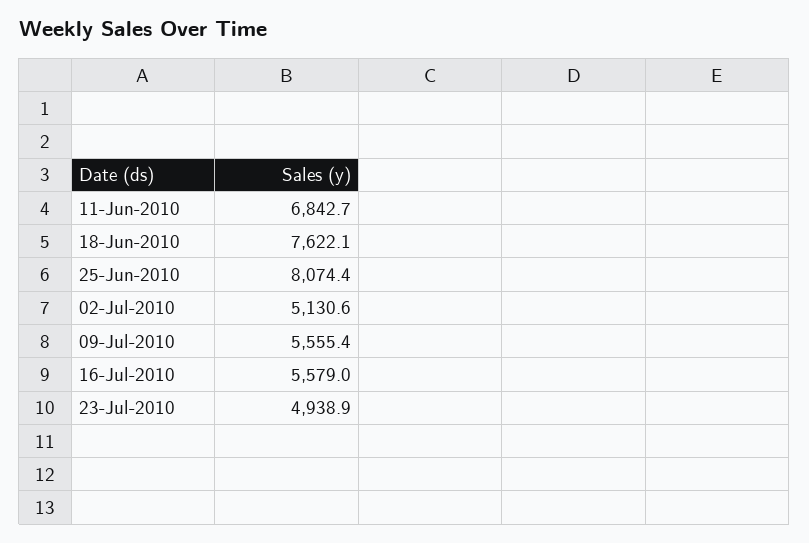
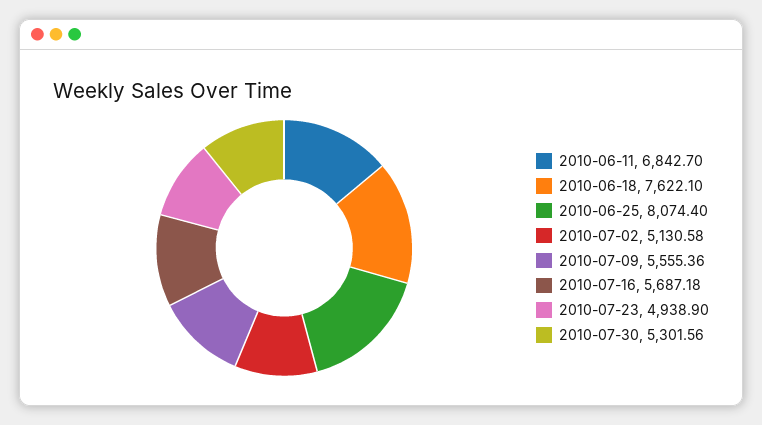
16-Jul-2010: 5579 -> 5687.18
2010-07-30: none -> 5301.56

